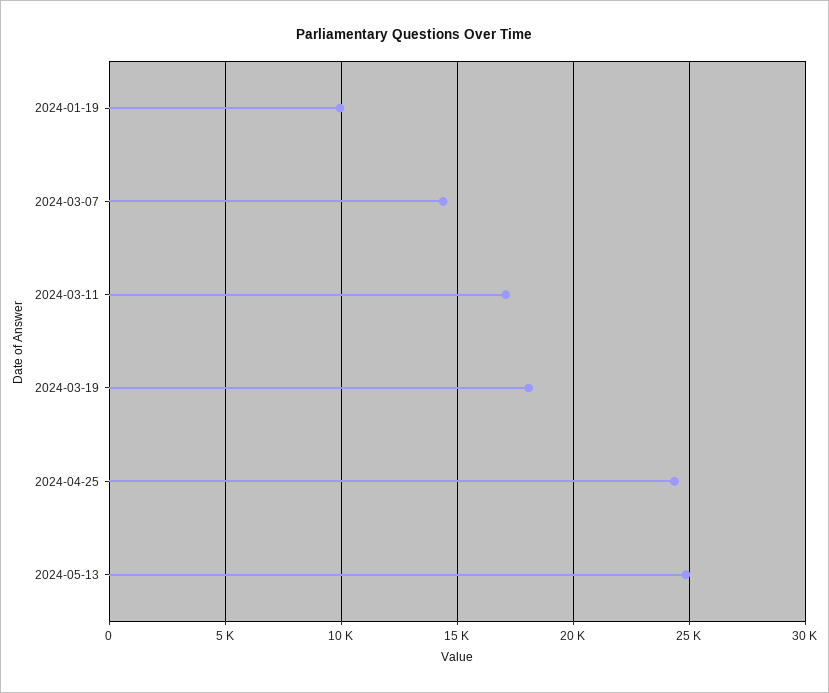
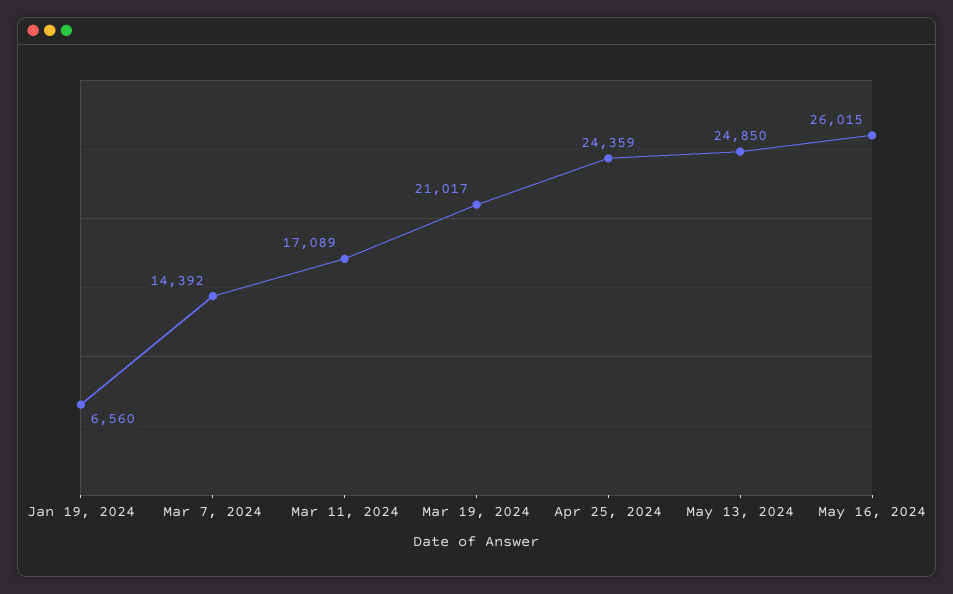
2024-01-19: 10000 -> 6560
2024-03-19: 18000 -> 21017
May 16, 2024: none -> 26015

